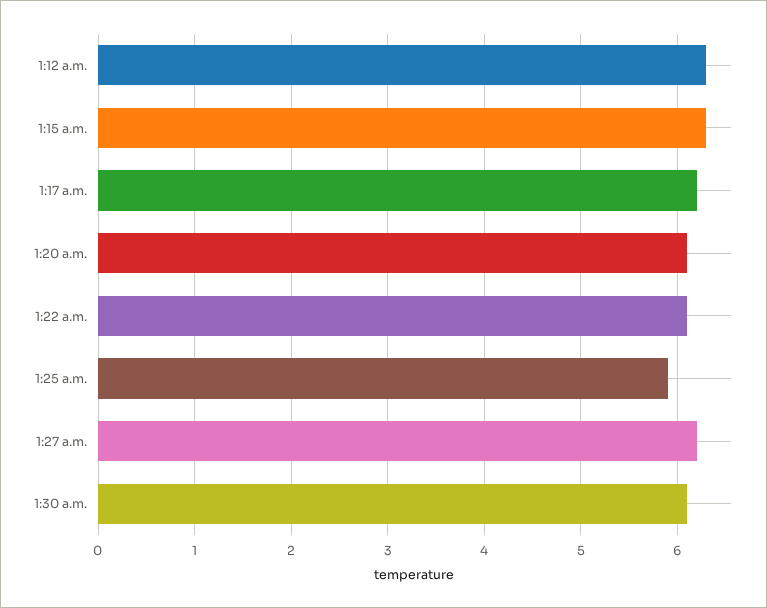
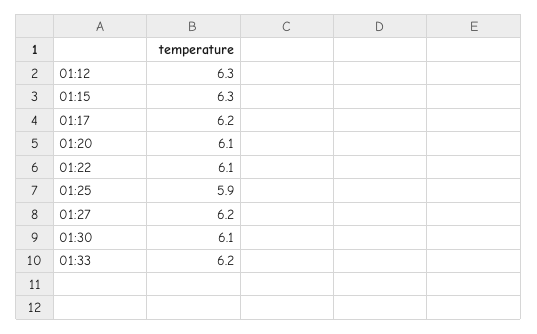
01:33: none -> 6.2

